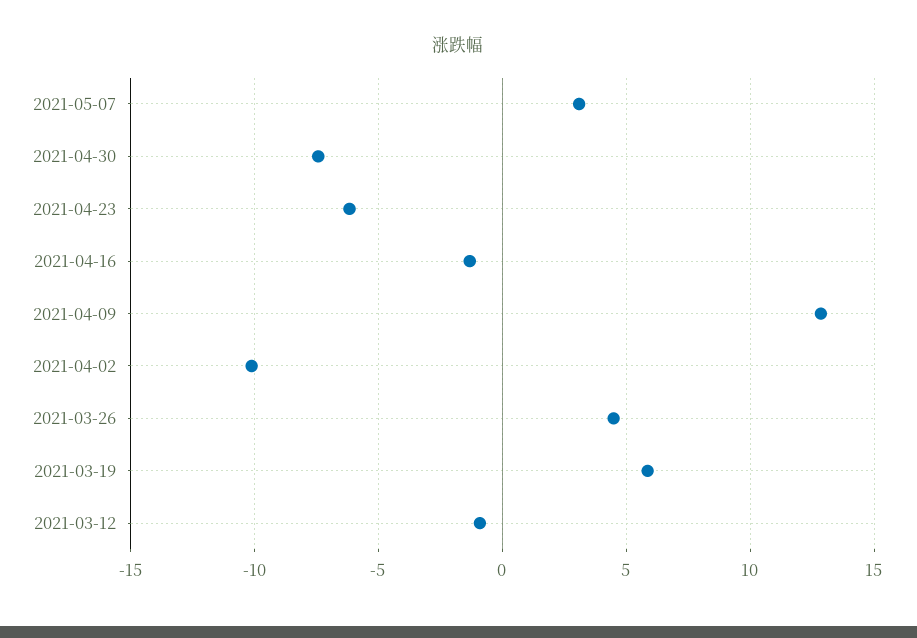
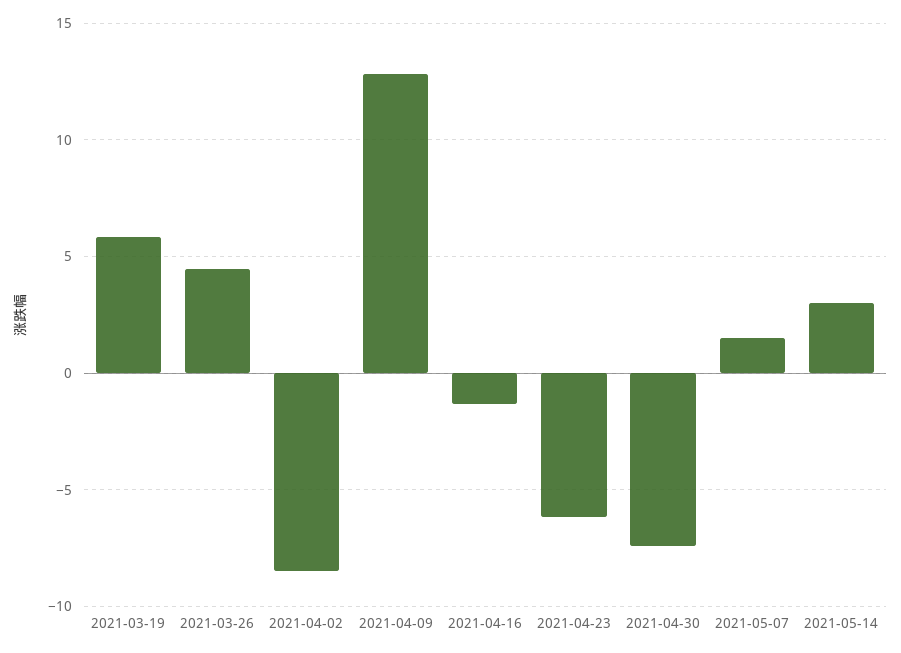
2021-05-07: 3 -> 1.5
2021-04-02: -10 -> -8.5
2021-03-12: -1 -> none
2021-05-14: none -> 3

